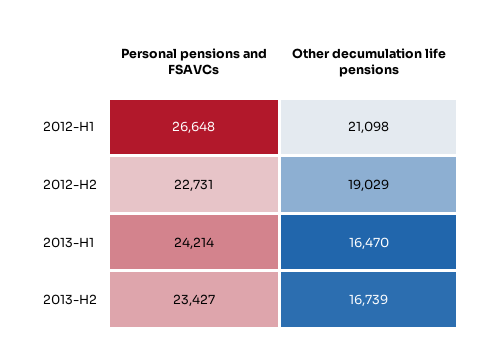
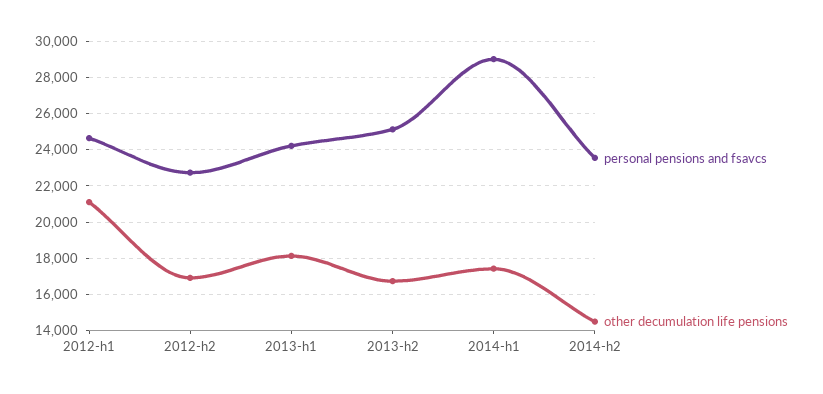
Personal pensions and FSAVCs, 2012-H1: 26648 -> 24500
Other decumulation life pensions, 2012-H2: 19029 -> 17000
Other decumulation life pensions, 2013-H1: 16470 -> 18000
Personal pensions and FSAVCs, 2013-H2: 23427 -> 25000
Personal pensions and FSAVCs, 2014-h1: none -> 29000
Other decumulation life pensions, 2014-h1: none -> 17500
Personal pensions and FSAVCs, 2014-h2: none -> 23500
Other decumulation life pensions, 2014-h2: none -> 14500

